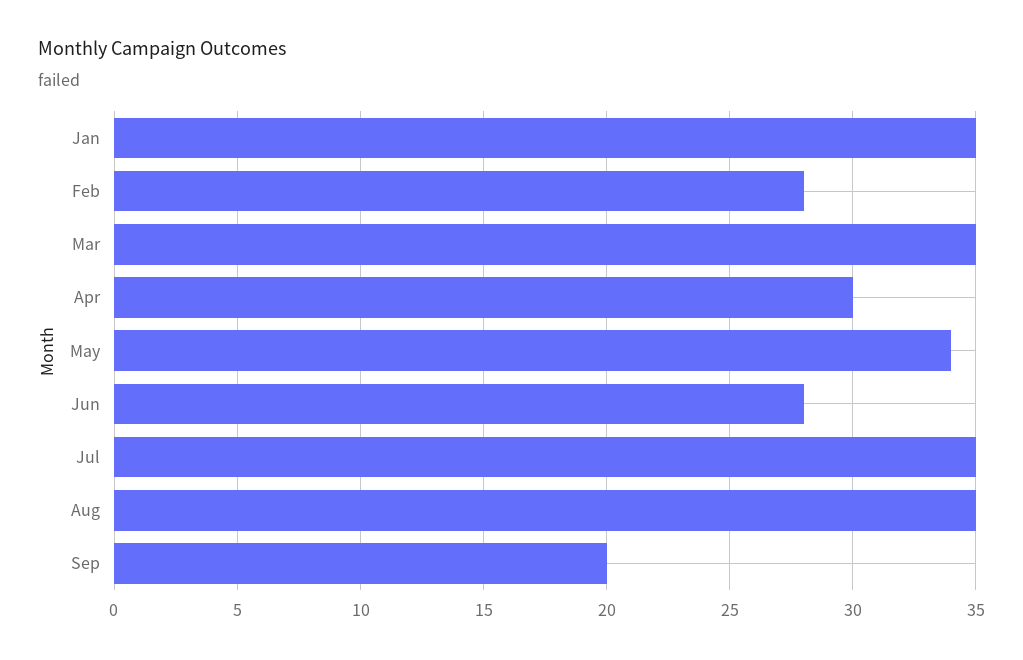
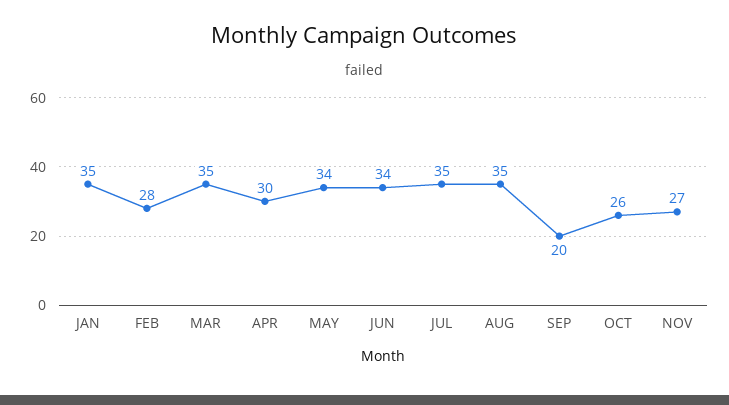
Jun: 28 -> 34
OCT: none -> 26
NOV: none -> 27

